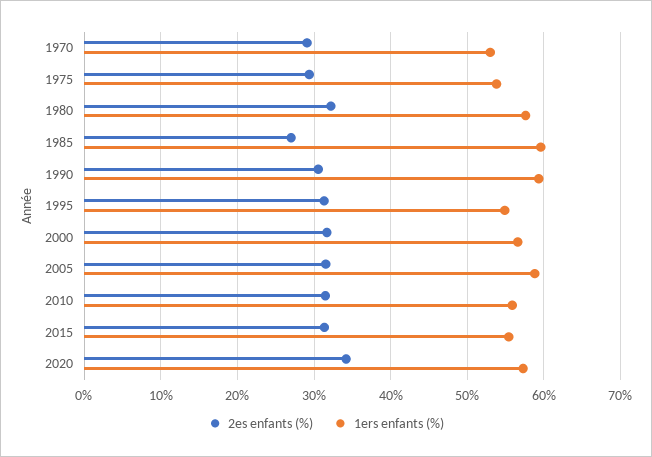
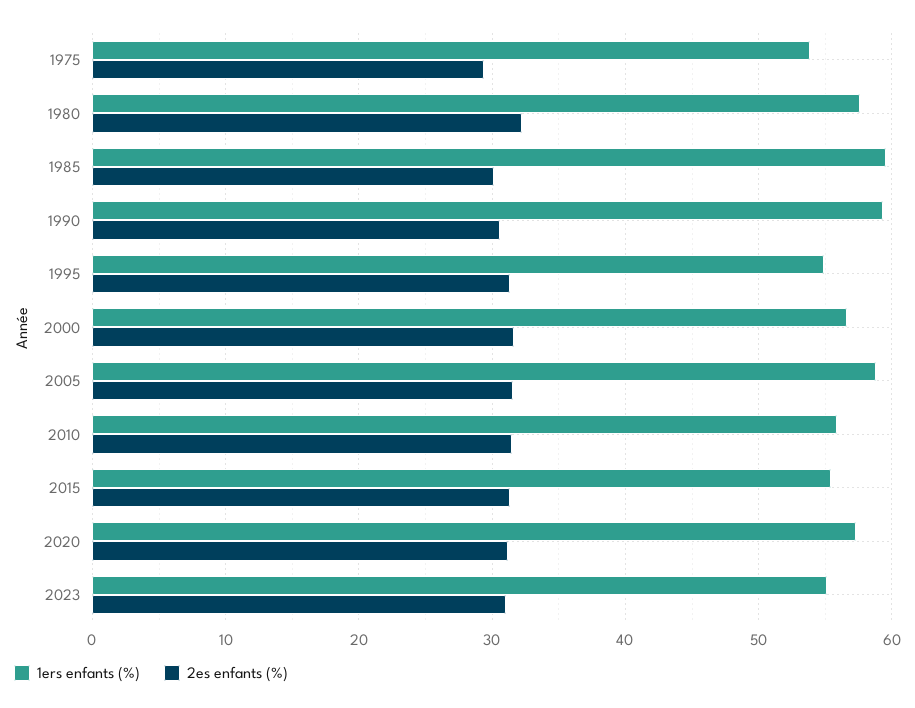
2es enfants (%), 1970: 29 -> none
1ers enfants (%), 1970: 53 -> none
2es enfants (%), 1985: 27 -> 30
2es enfants (%), 2020: 34 -> 31
1ers enfants (%), 2023: none -> 55
2es enfants (%), 2023: none -> 31

